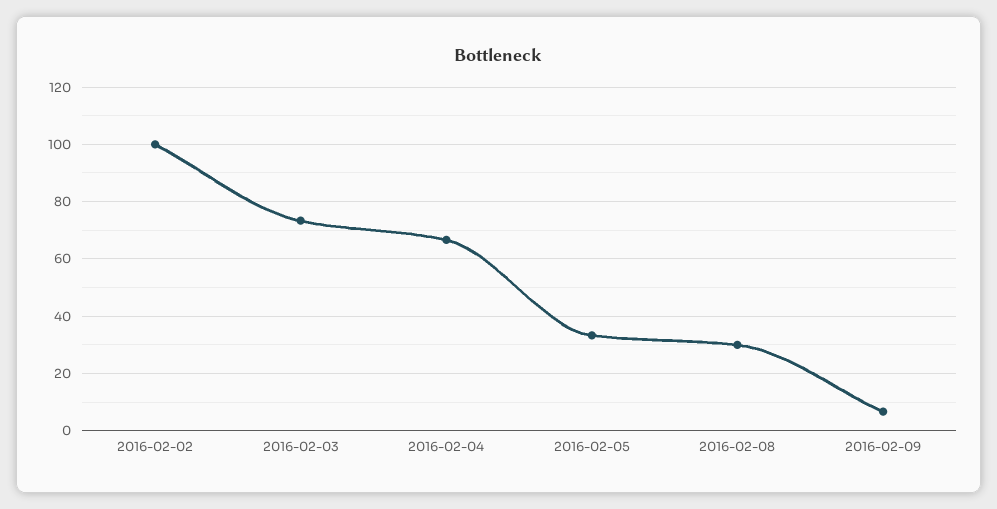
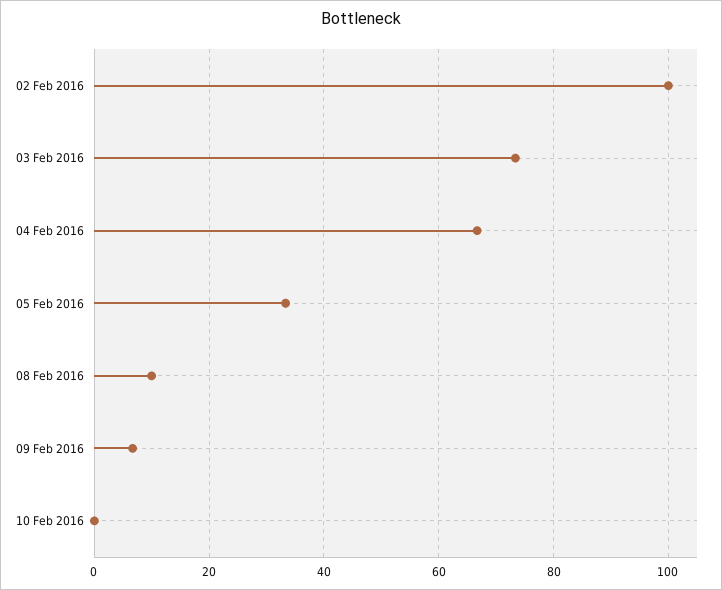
2016-02-08: 30 -> 10
10 Feb 2016: none -> 0

